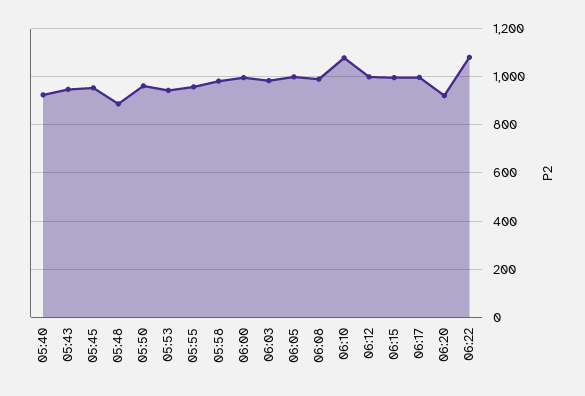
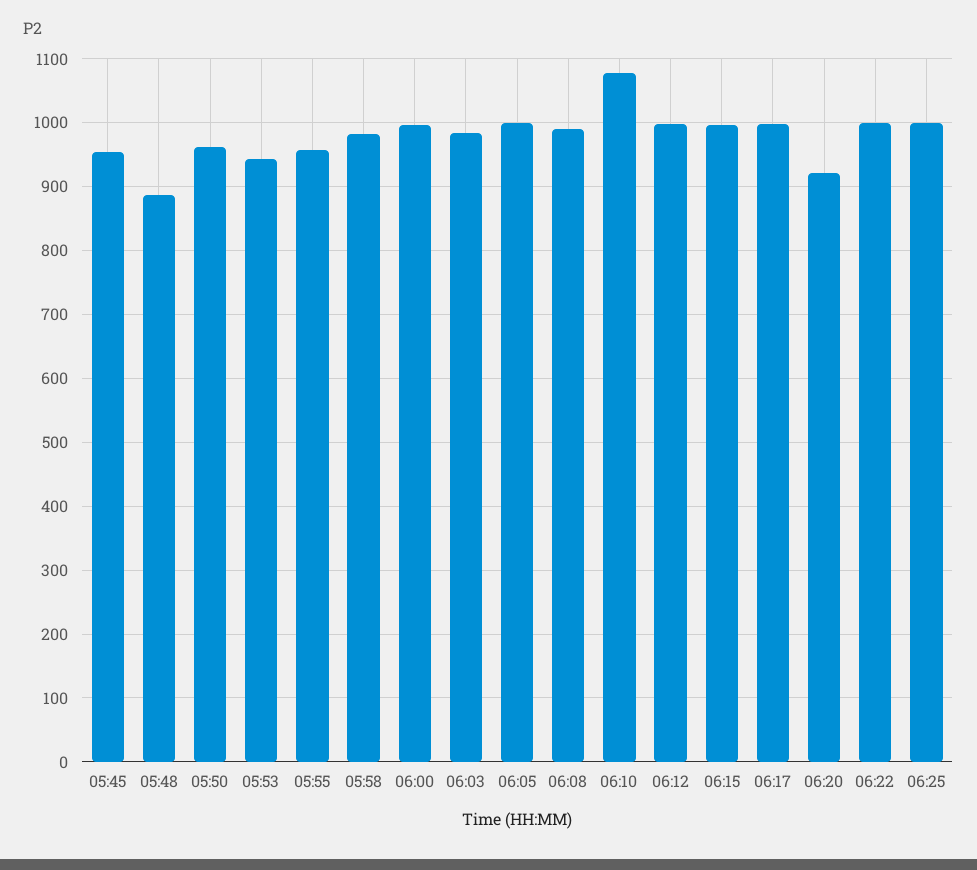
05:40: 925 -> none
05:43: 950 -> none
06:22: 1075 -> 1000
06:25: none -> 1000

